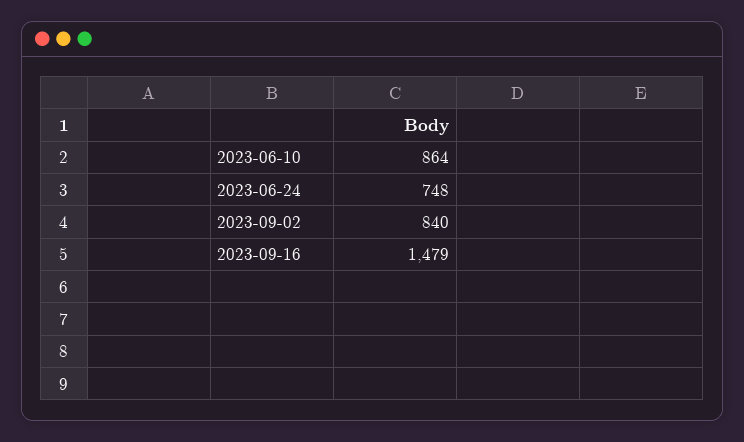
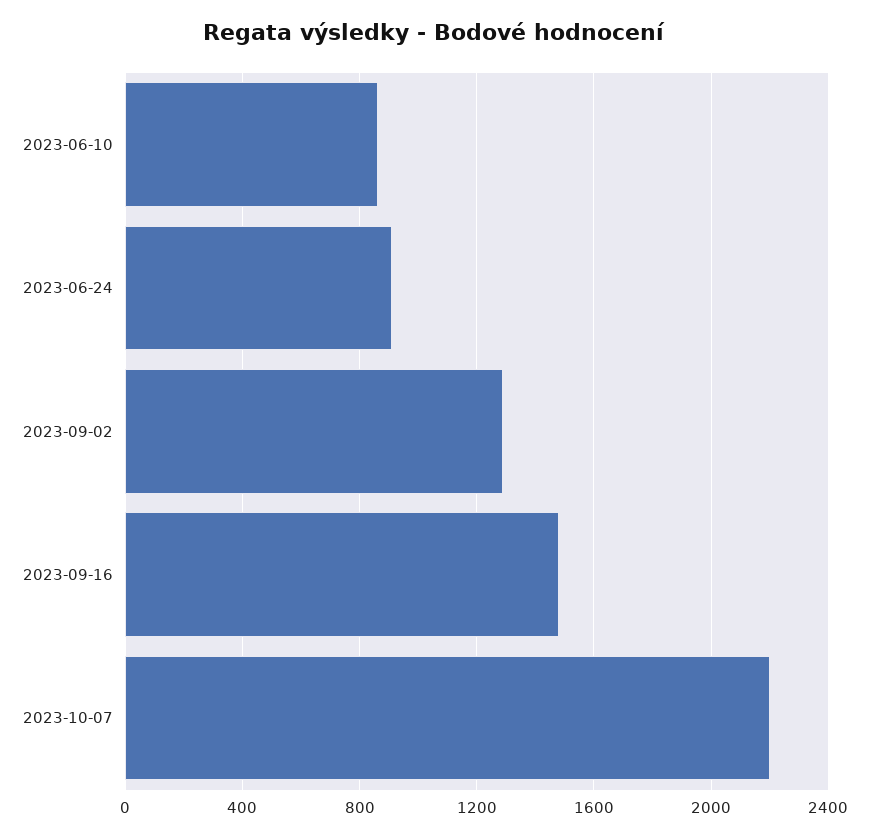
2023-06-24: 748 -> 900
2023-09-02: 840 -> 1300
2023-10-07: none -> 2200

